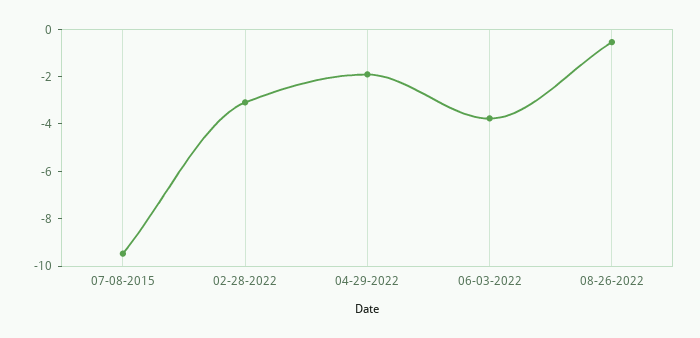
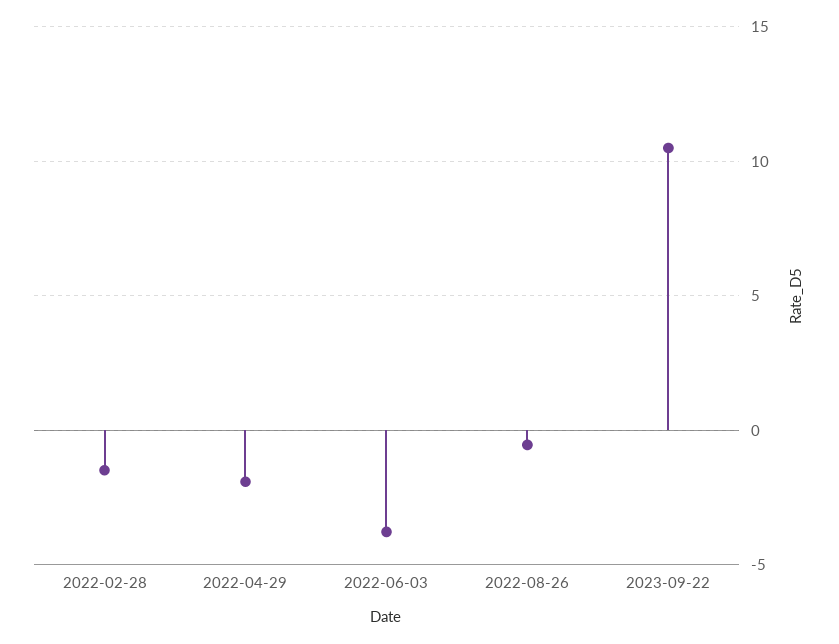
07-08-2015: -9.5 -> none
02-28-2022: -3 -> -1.5
2023-09-22: none -> 10.5

